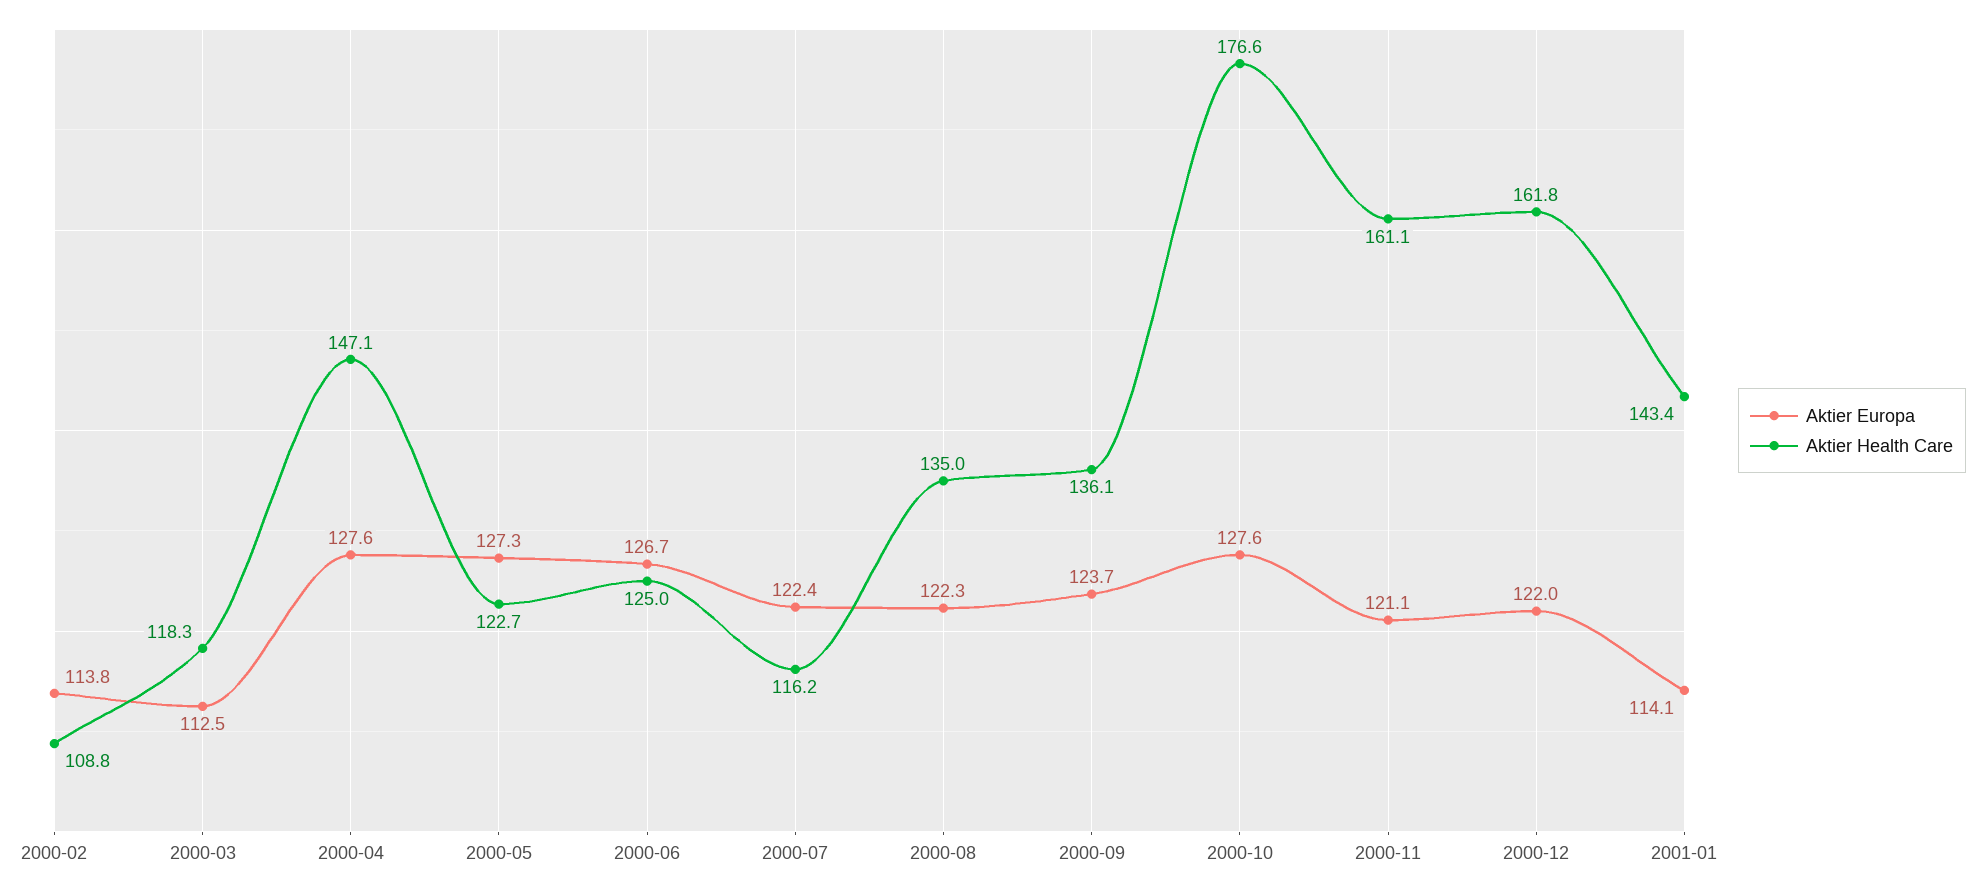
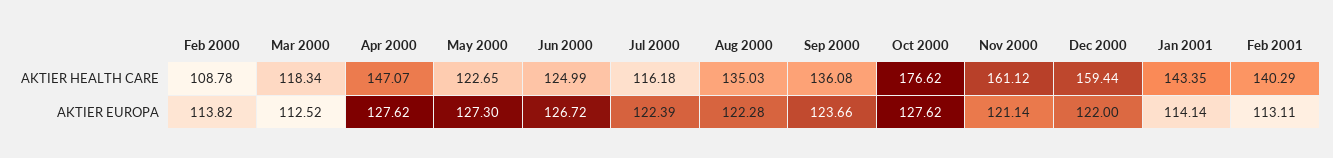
Aktier Health Care, 2000-12: 161.8 -> 159.44
Aktier Health Care, Feb 2001: none -> 140.29
Aktier Europa, Feb 2001: none -> 113.11

